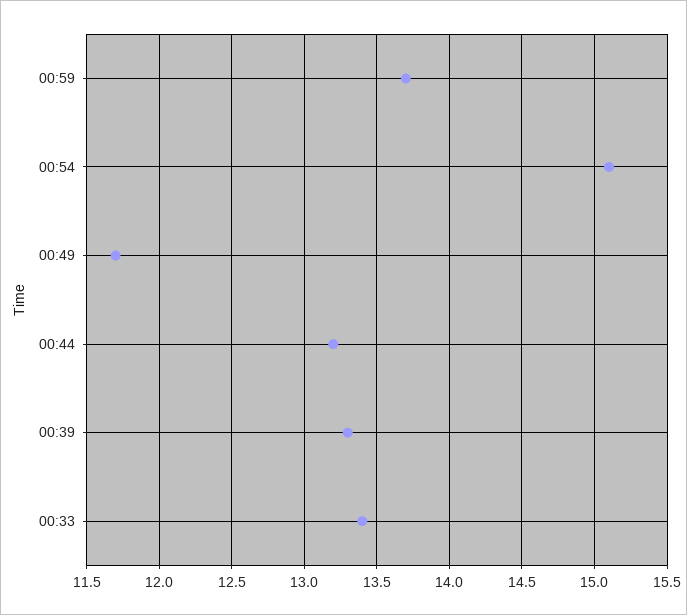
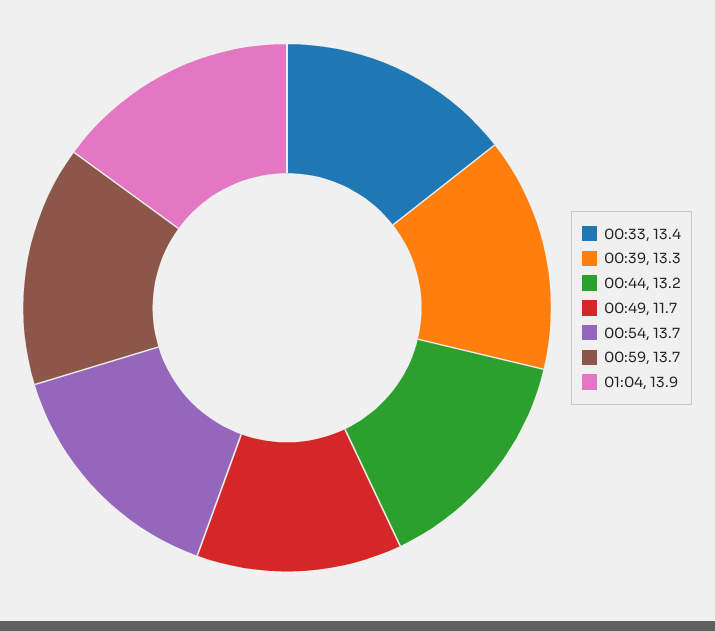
00:54: 15.1 -> 13.7
01:04: none -> 13.9

